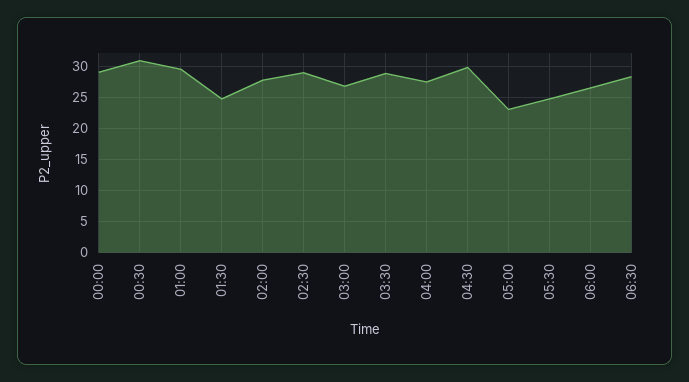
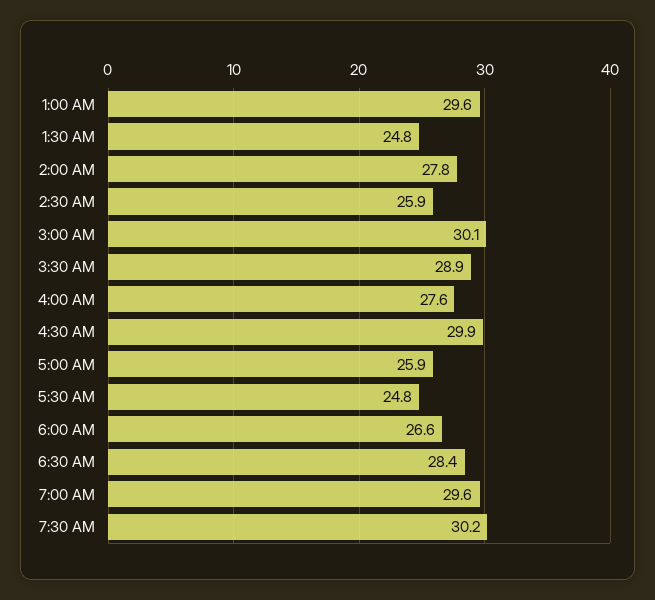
00:00: 29 -> none
00:30: 31 -> none
02:30: 29 -> 25.9
03:00: 27 -> 30.1
05:00: 23 -> 25.9
7:00 AM: none -> 29.6
7:30 AM: none -> 30.2

